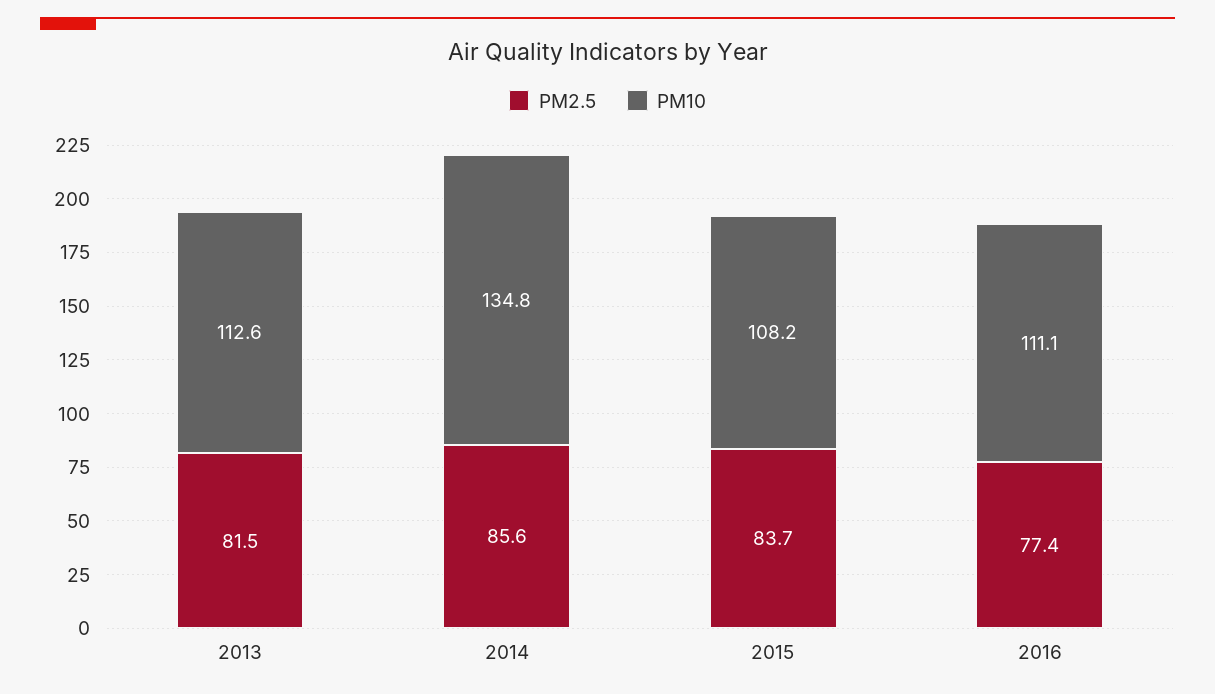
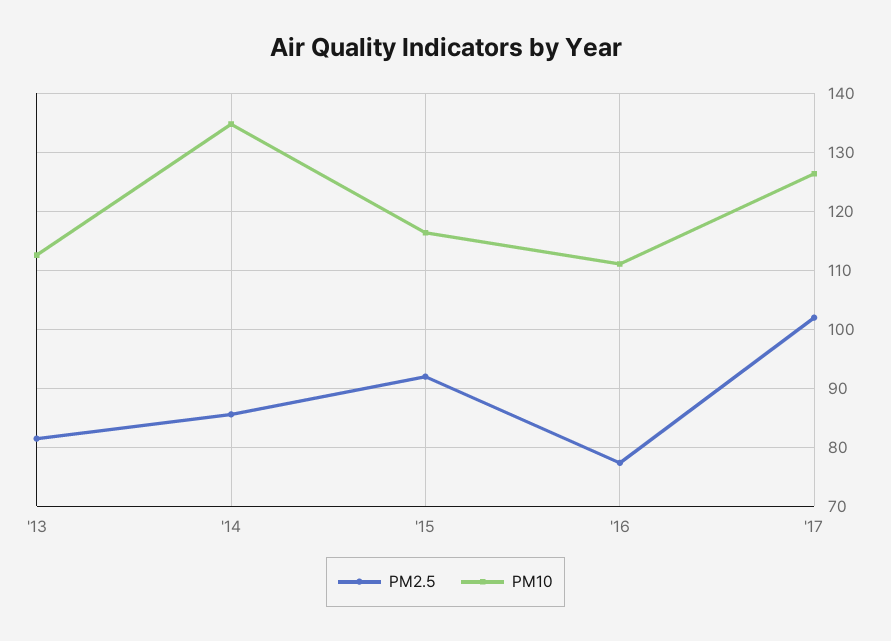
PM2.5, 2015: 83.7 -> 92
PM10, 2015: 108.2 -> 116
PM2.5, '17: none -> 102
PM10, '17: none -> 126

